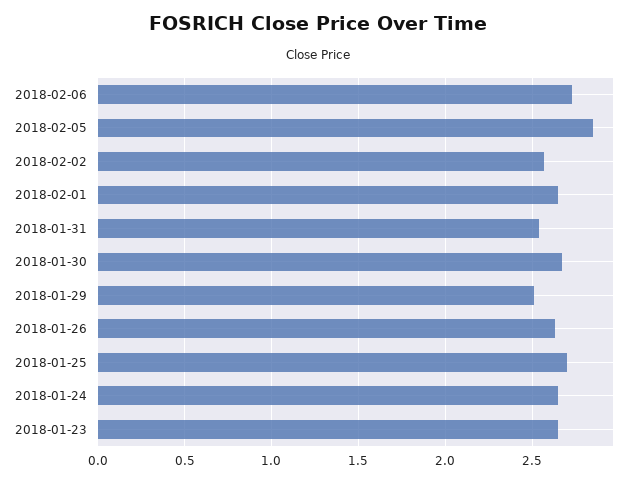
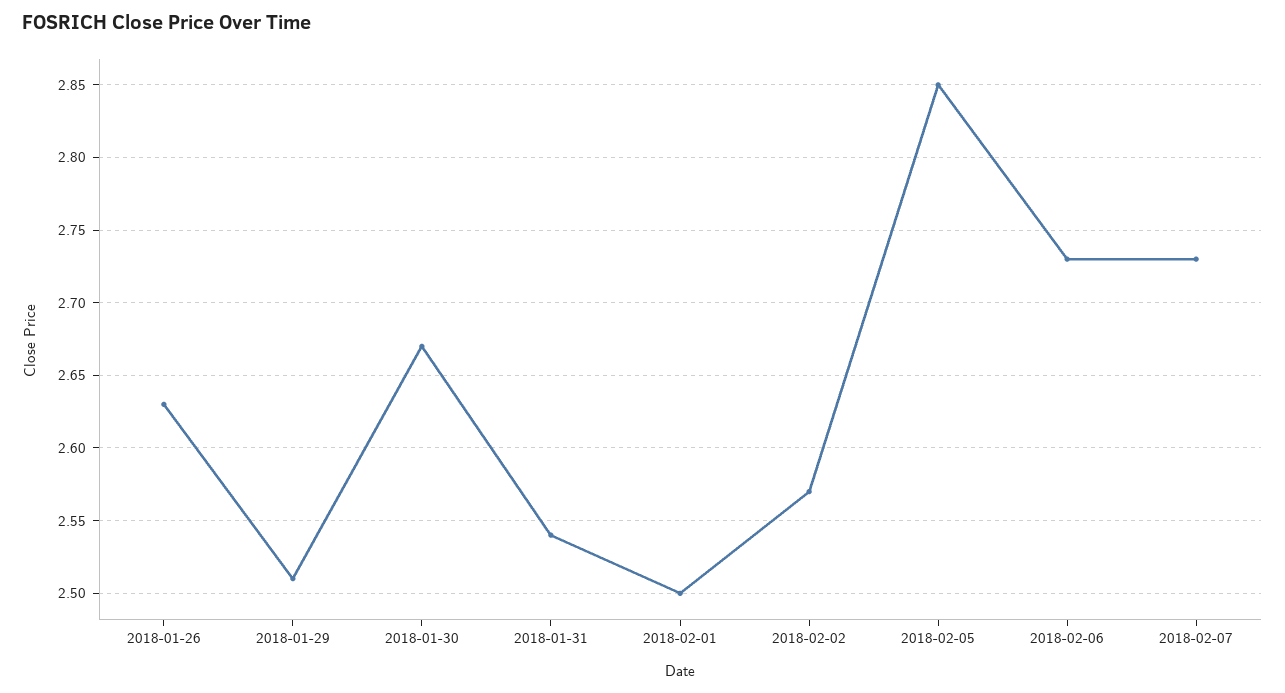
2018-02-01: 2.65 -> 2.5
2018-01-25: 2.7 -> none
2018-01-24: 2.65 -> none
2018-01-23: 2.65 -> none
2018-02-07: none -> 2.73

